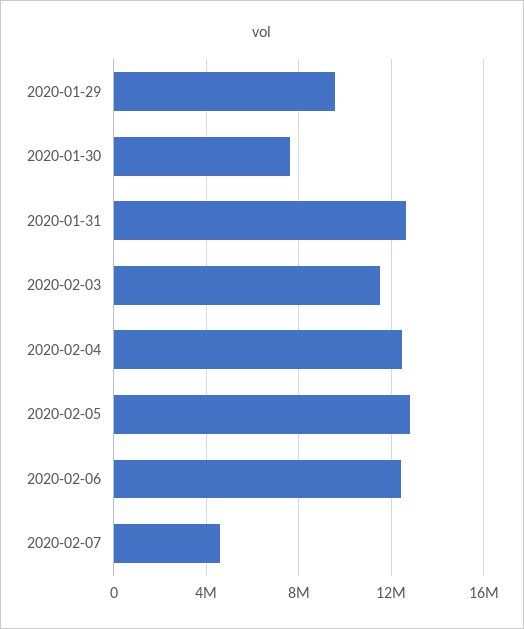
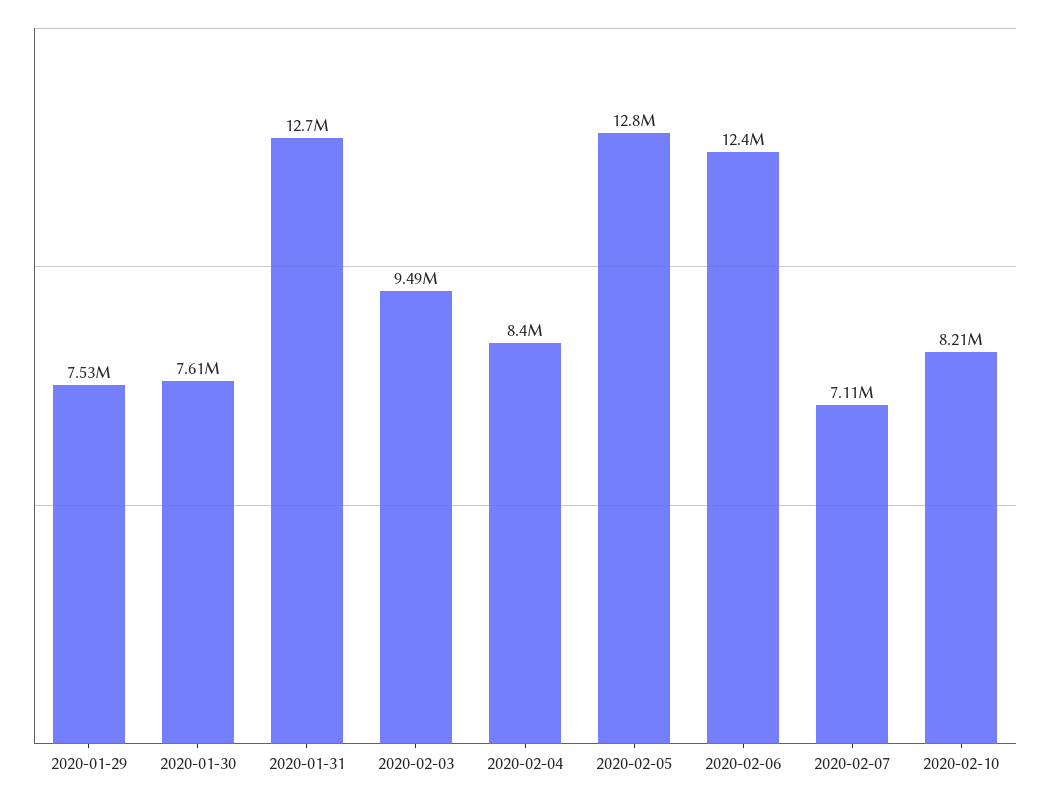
2020-01-29: 9500000 -> 7530000
2020-02-03: 11500000 -> 9490000
2020-02-04: 12500000 -> 8400000
2020-02-07: 4500000 -> 7110000
2020-02-10: none -> 8210000

